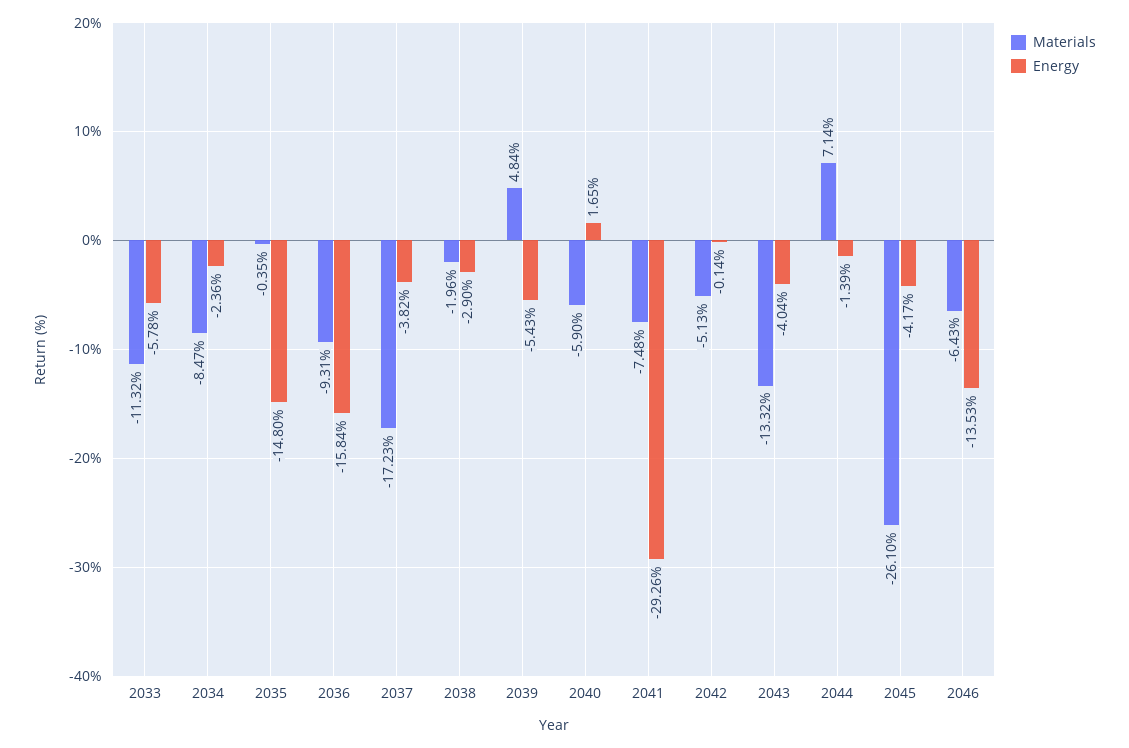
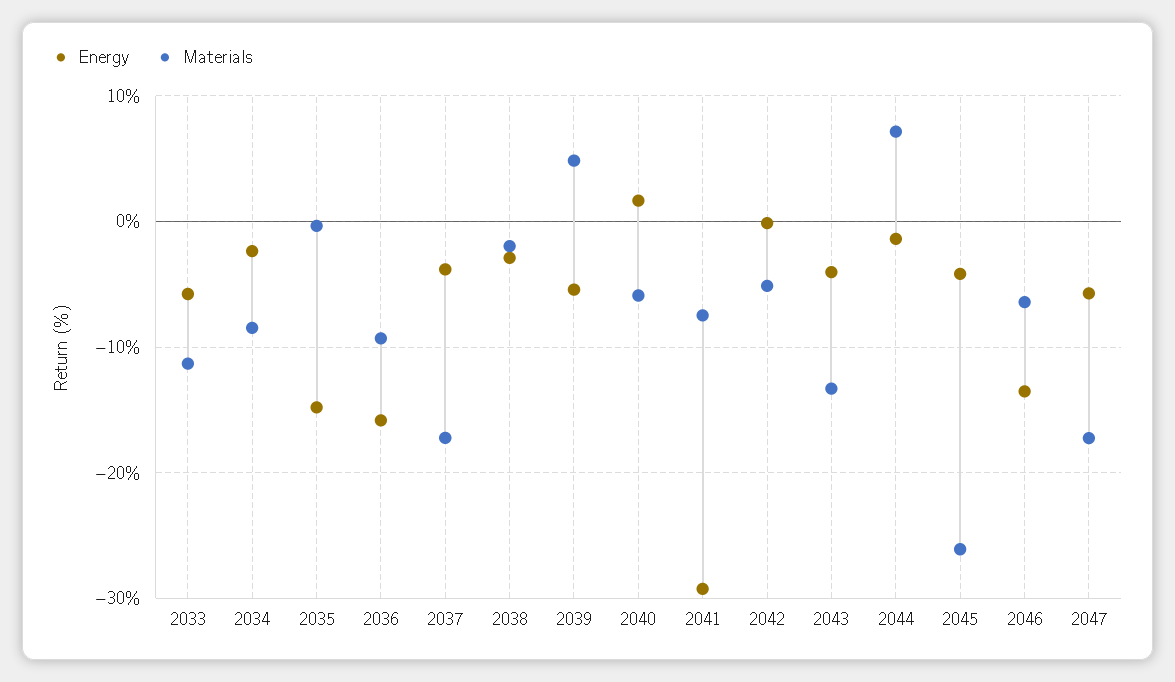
Energy, 2047: none -> -6
Materials, 2047: none -> -17

